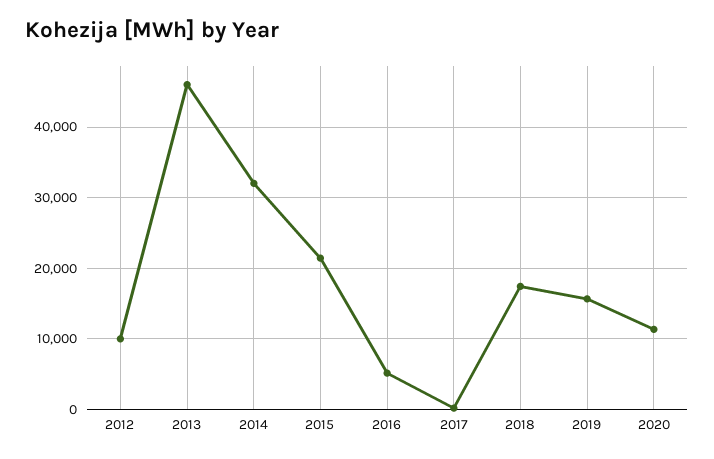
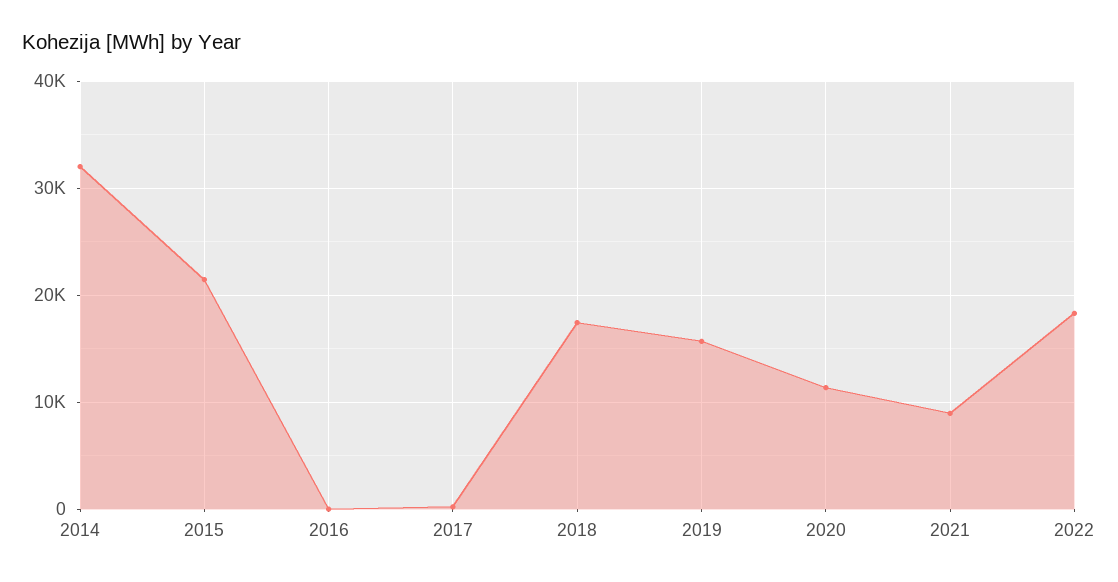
2012: 10000 -> none
2013: 46000 -> none
2016: 5000 -> 0
2021: none -> 9000
2022: none -> 18000

